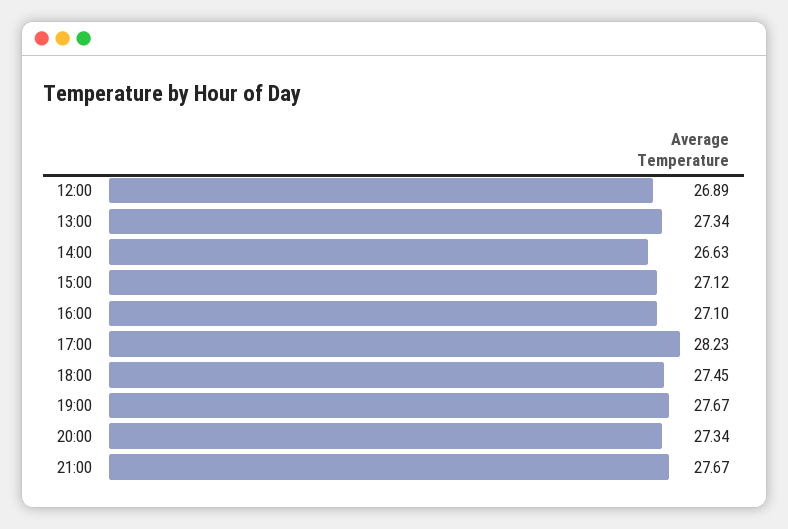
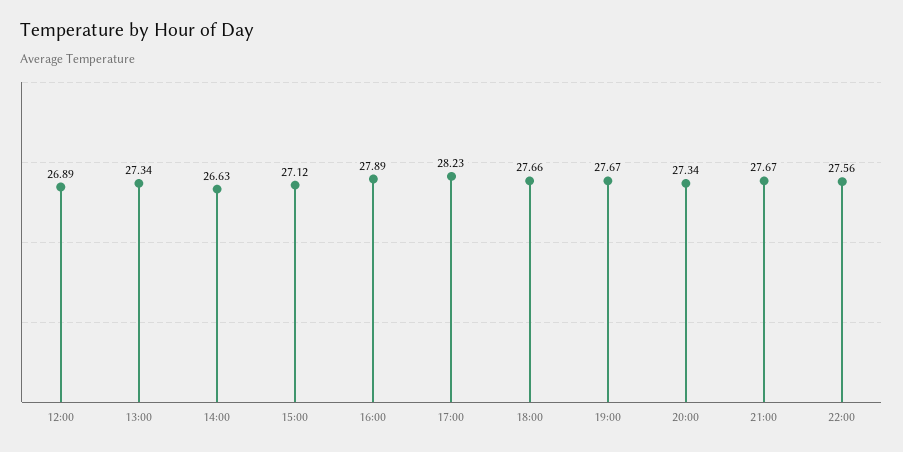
16:00: 27.1 -> 27.89
18:00: 27.45 -> 27.66
22:00: none -> 27.56

